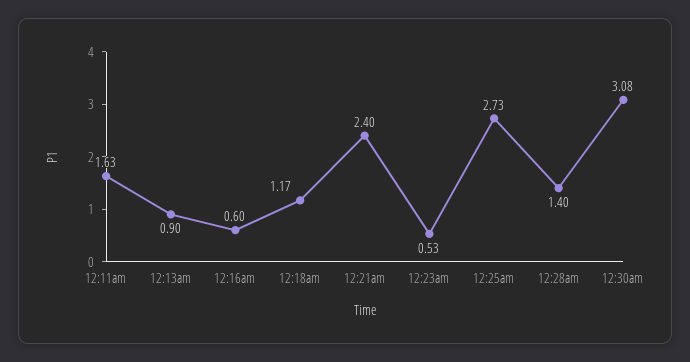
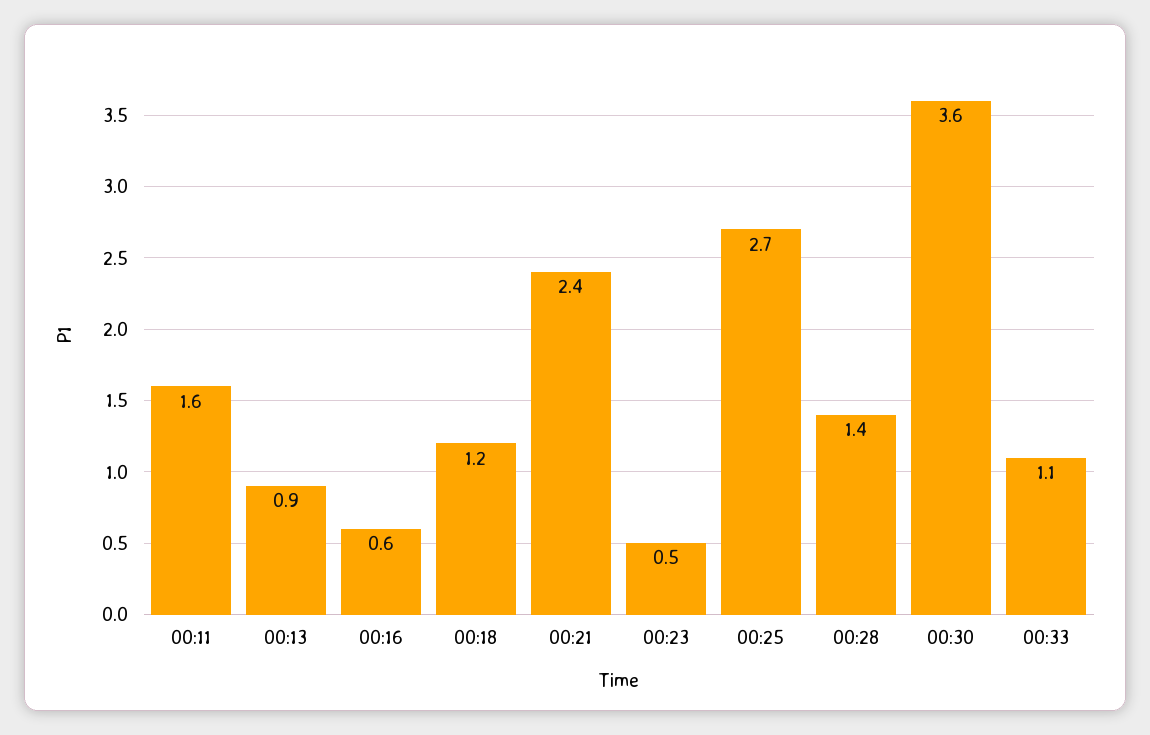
12:30am: 3.08 -> 3.6
00:33: none -> 1.1

